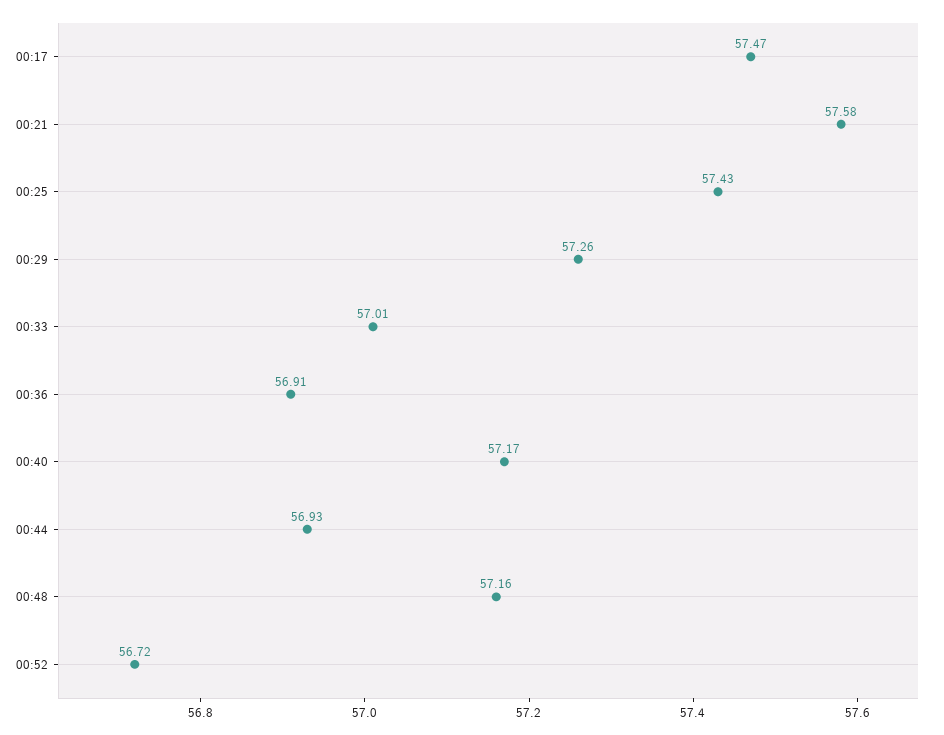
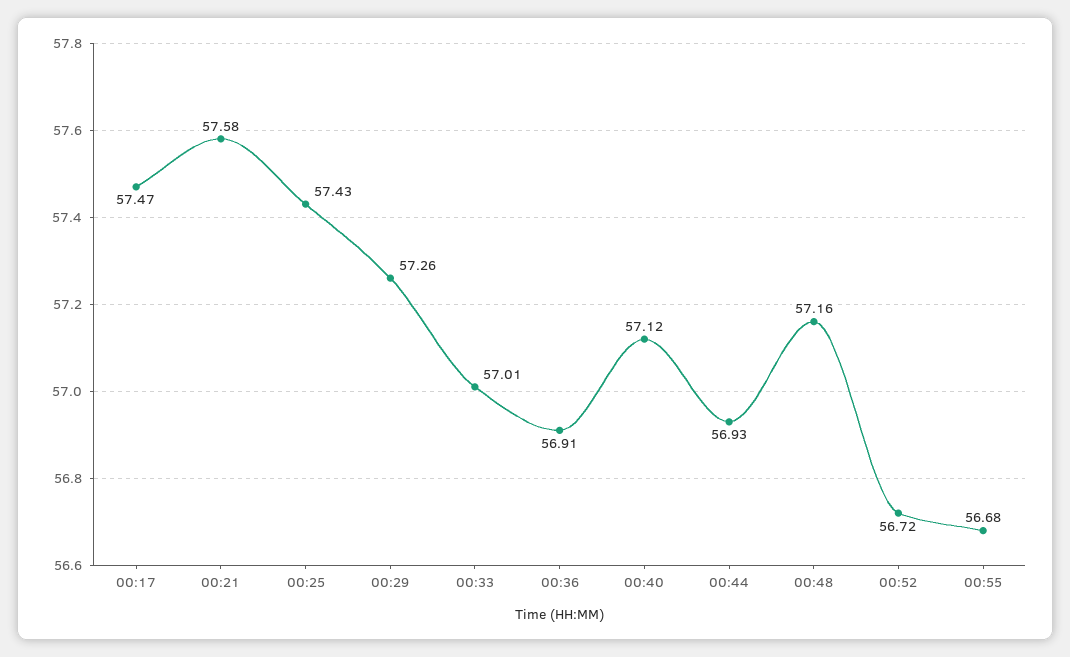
00:40: 57.17 -> 57.12
00:55: none -> 56.68

